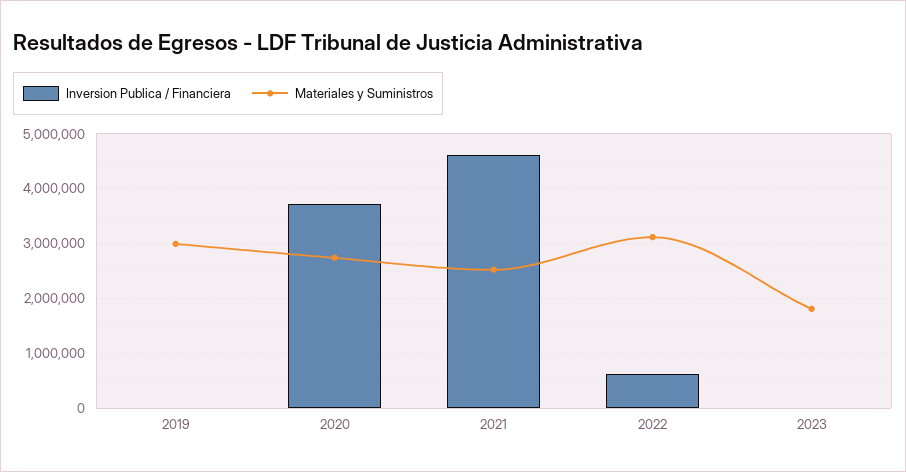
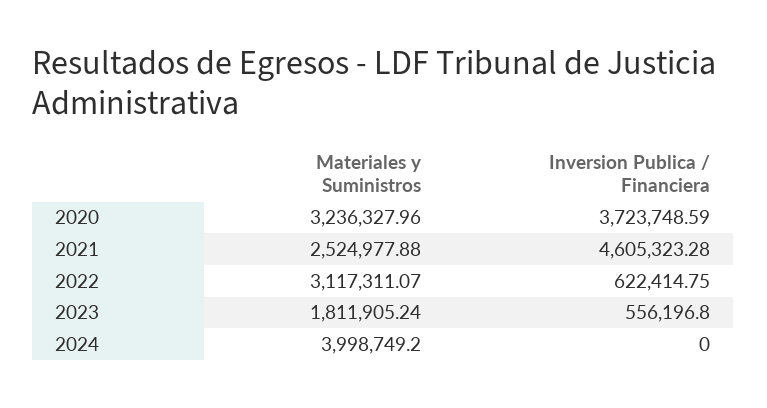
Inversion Publica / Financiera, 2019: 0 -> none
Materiales y Suministros, 2019: 3000000 -> none
Materiales y Suministros, 2020: 2800000 -> 3236327.96
Inversion Publica / Financiera, 2023: 0 -> 556196.8
Materiales y Suministros, 2024: none -> 3998749.2
Inversion Publica / Financiera, 2024: none -> 0

